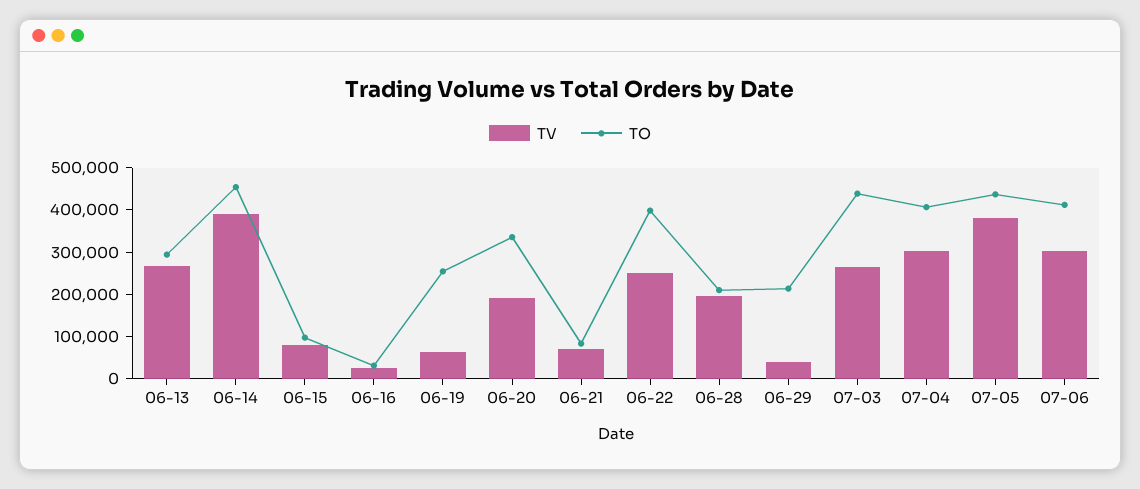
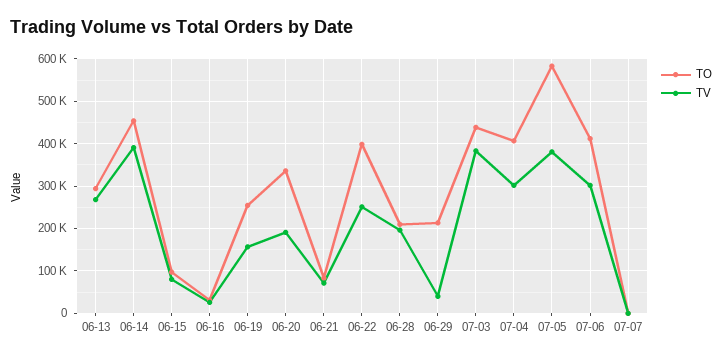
TV, 06-19: 60000 -> 160000
TV, 07-03: 260000 -> 380000
TO, 07-05: 440000 -> 580000
TO, 07-07: none -> 0
TV, 07-07: none -> 0

